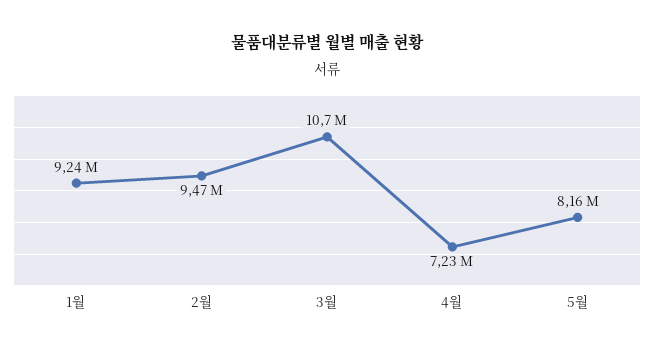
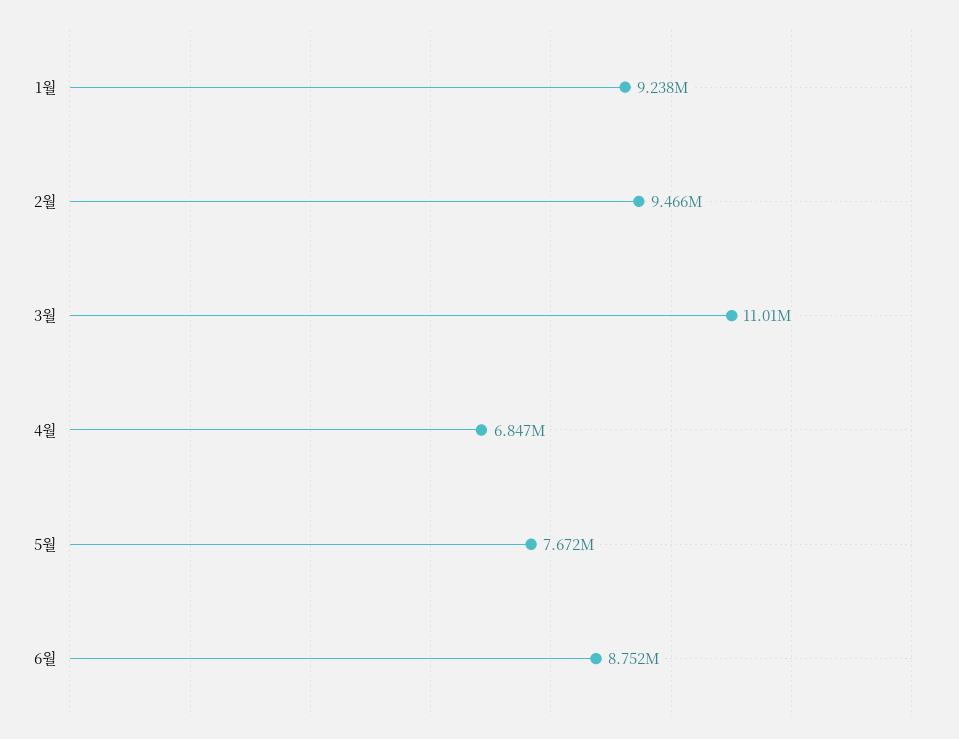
3월: 10700000 -> 11010000
4월: 7230000 -> 6847000
5월: 8160000 -> 7672000
6월: none -> 8752000

